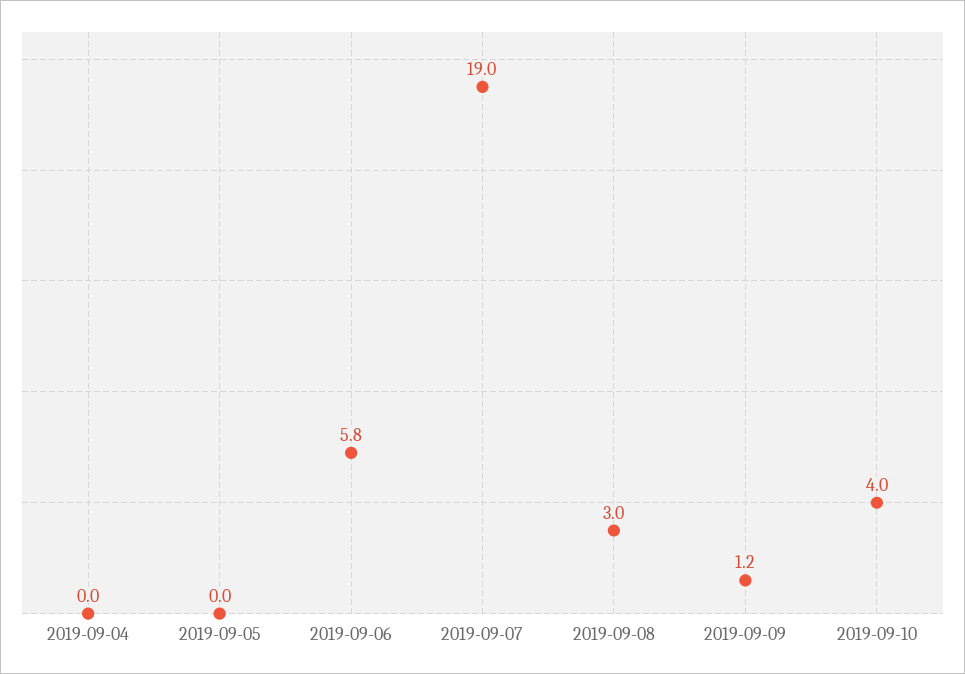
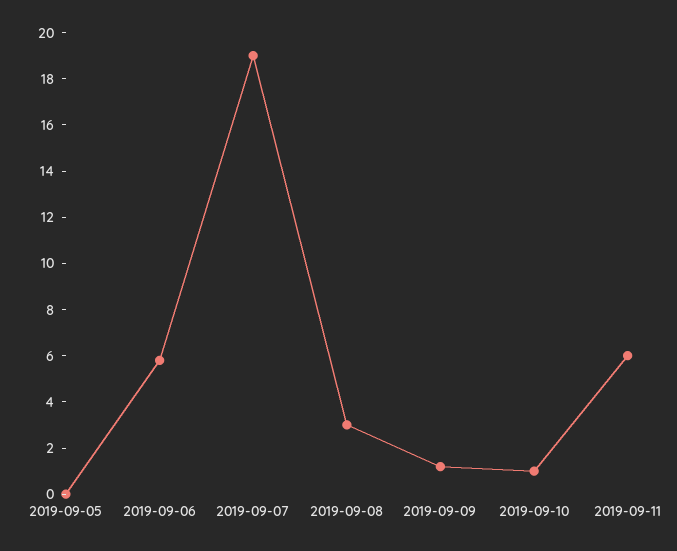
2019-09-04: 0 -> none
2019-09-10: 4 -> 1
2019-09-11: none -> 6

